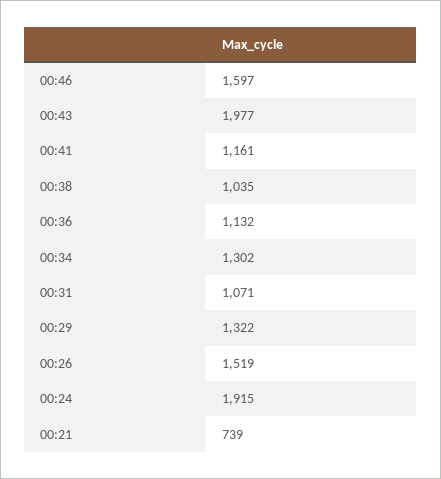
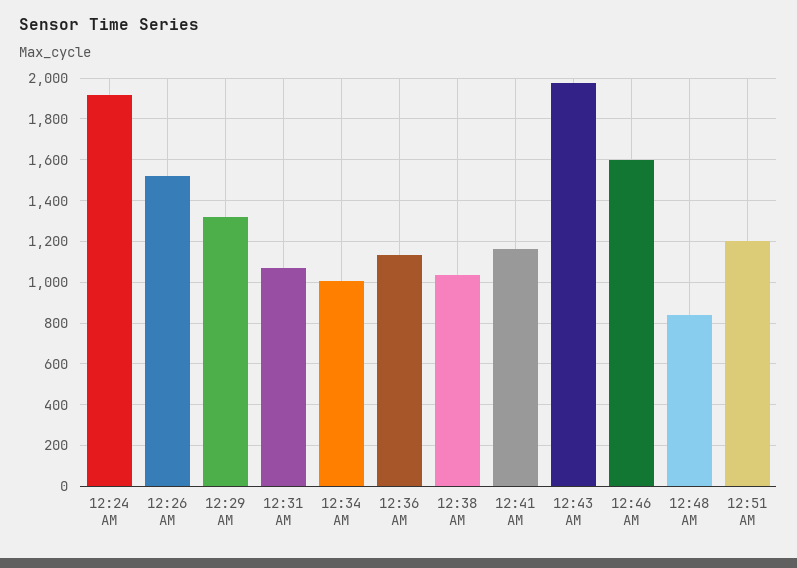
00:34: 1302 -> 1000
00:21: 739 -> none
12:48 AM: none -> 850
12:51 AM: none -> 1200

